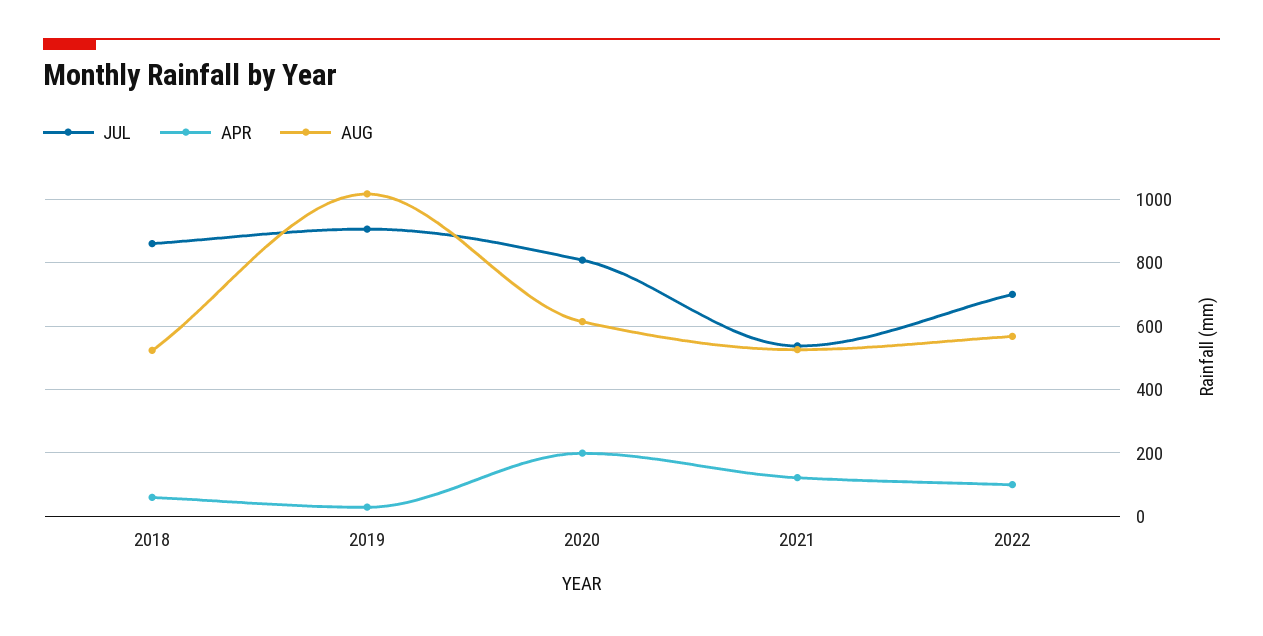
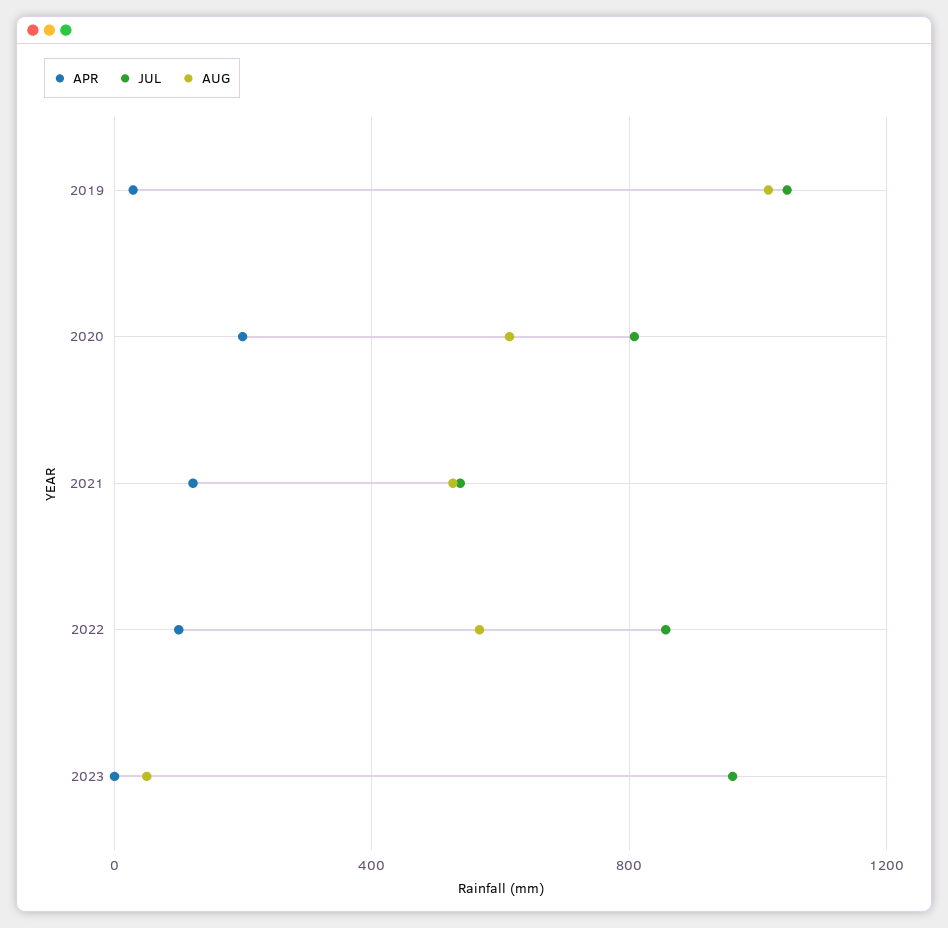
JUL, 2018: 860 -> none
APR, 2018: 60 -> none
AUG, 2018: 520 -> none
JUL, 2019: 900 -> 1050
JUL, 2022: 700 -> 850
APR, 2023: none -> 0
JUL, 2023: none -> 950
AUG, 2023: none -> 50

